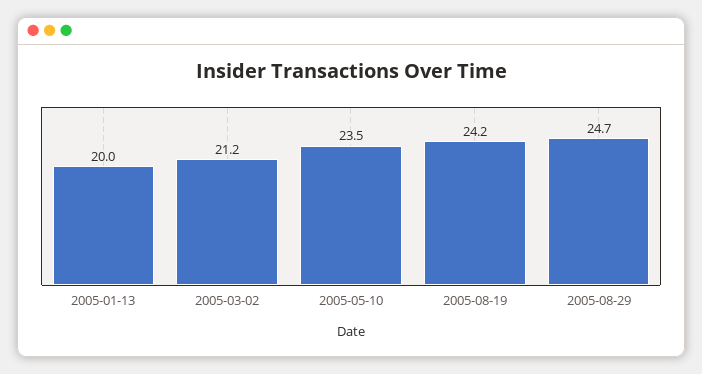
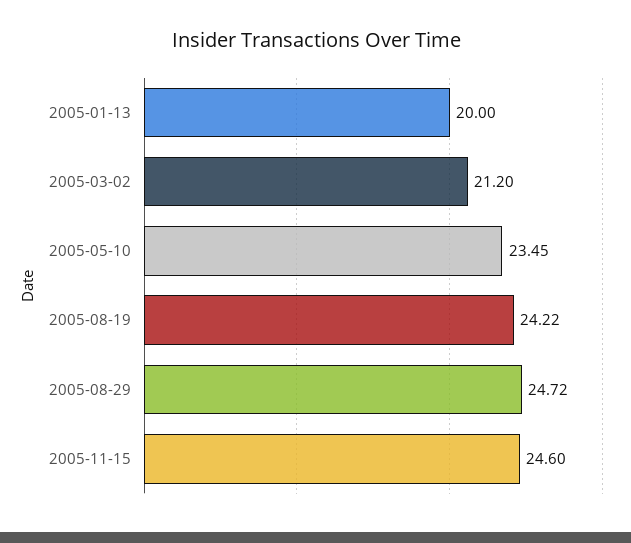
2005-11-15: none -> 24.6

